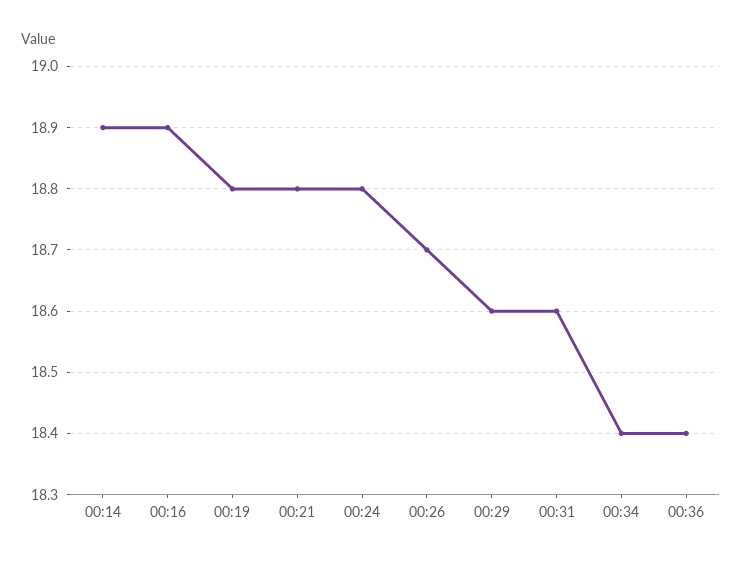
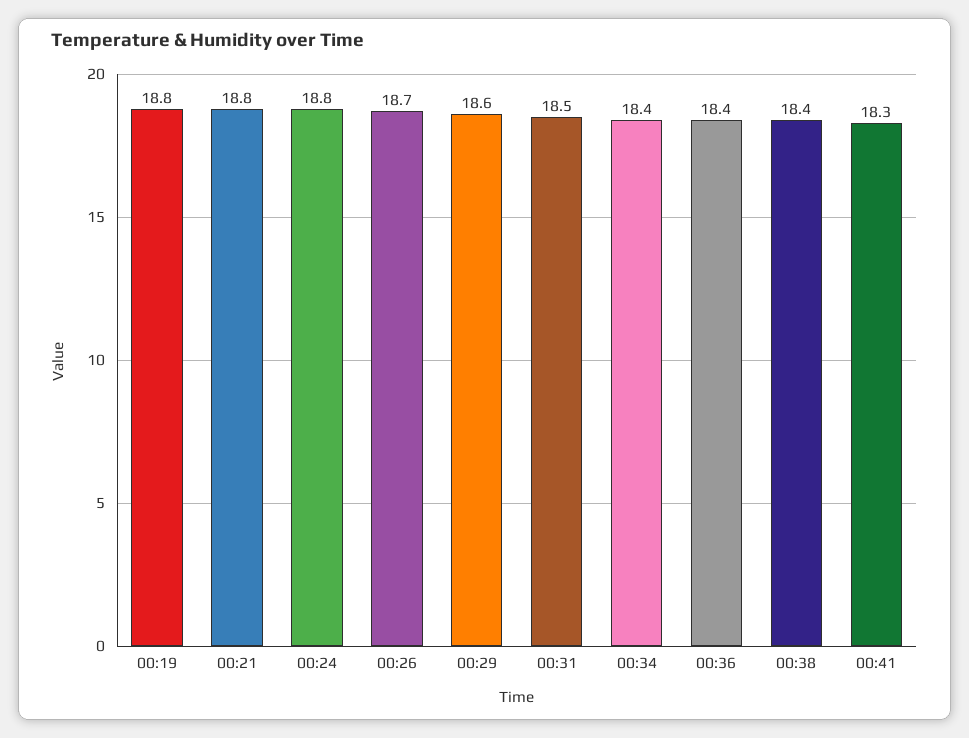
00:14: 18.9 -> none
00:16: 18.9 -> none
00:31: 18.6 -> 18.5
00:38: none -> 18.4
00:41: none -> 18.3

